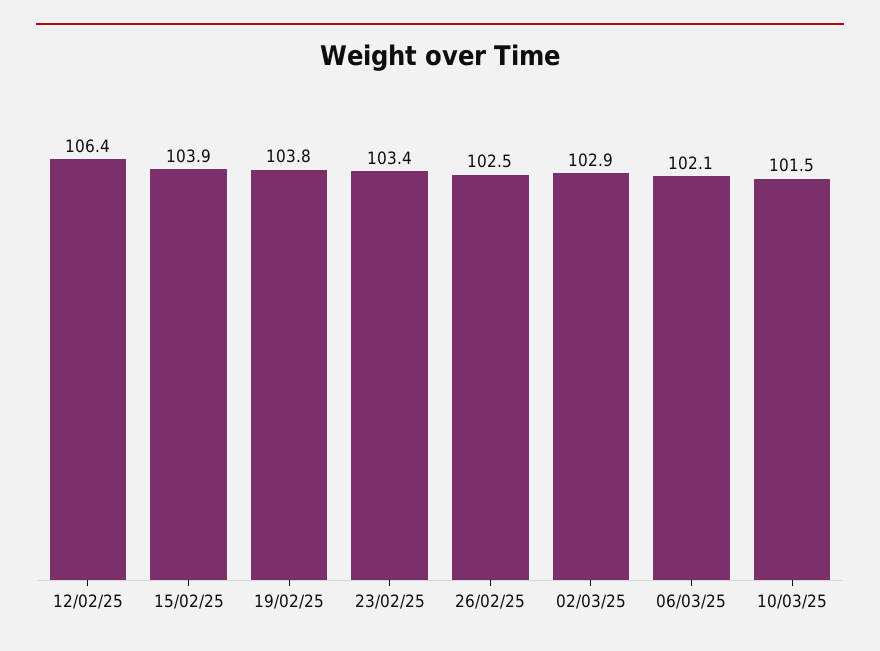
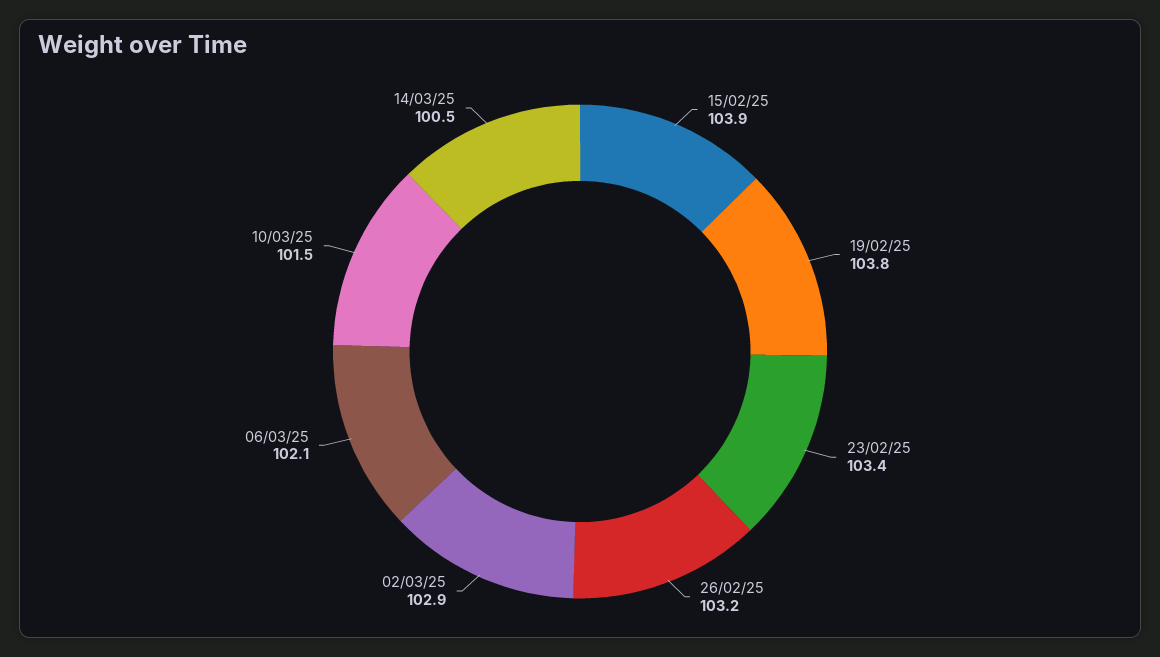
12/02/25: 106.4 -> none
26/02/25: 102.5 -> 103.2
14/03/25: none -> 100.5

